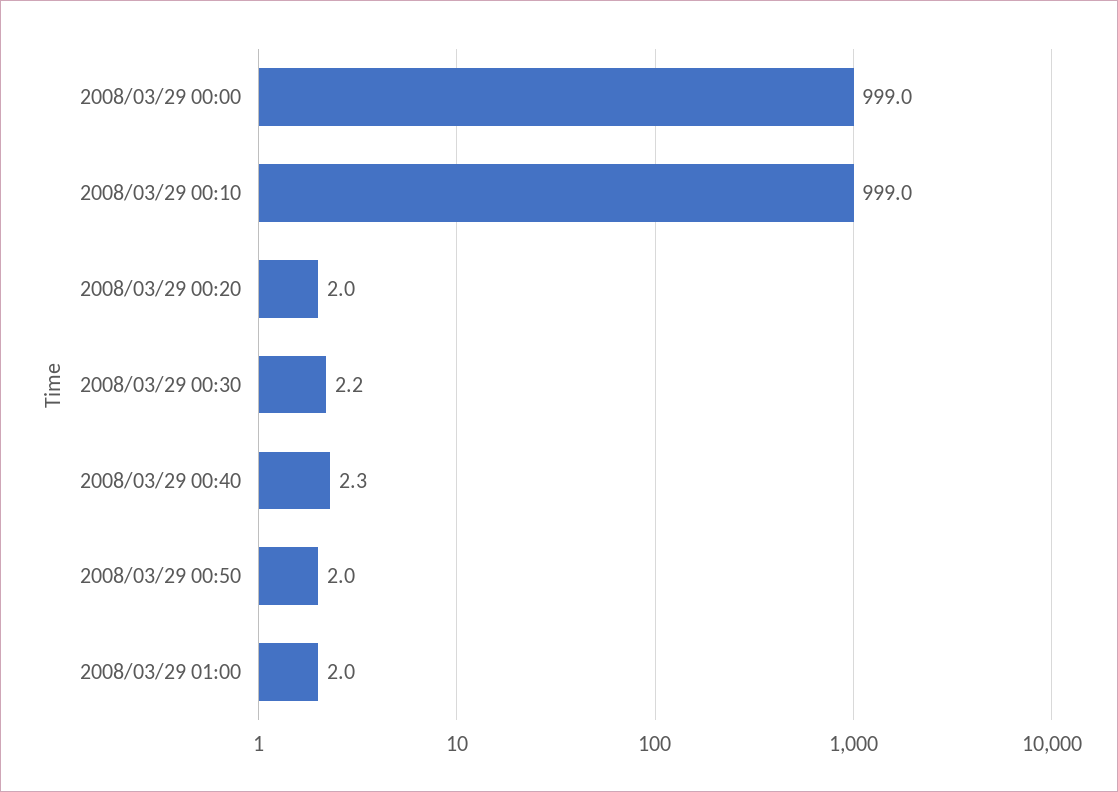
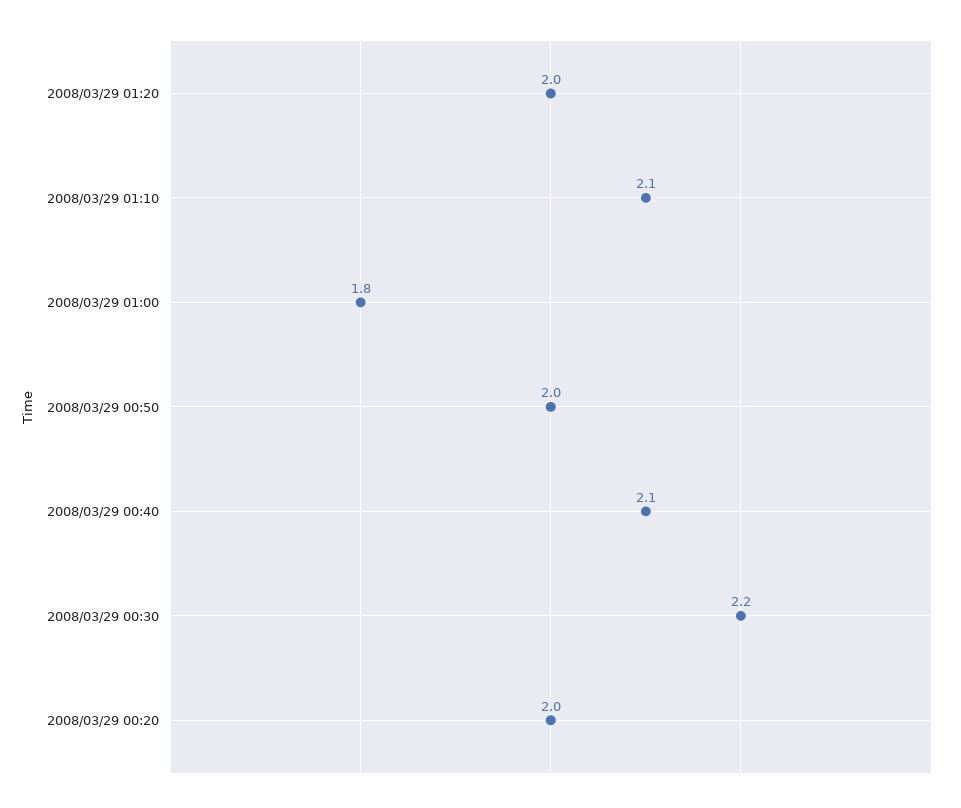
2008/03/29 00:00: 999 -> none
2008/03/29 00:10: 999 -> none
2008/03/29 00:40: 2.3 -> 2.1
2008/03/29 01:00: 2 -> 1.8
2008/03/29 01:20: none -> 2
2008/03/29 01:10: none -> 2.1

